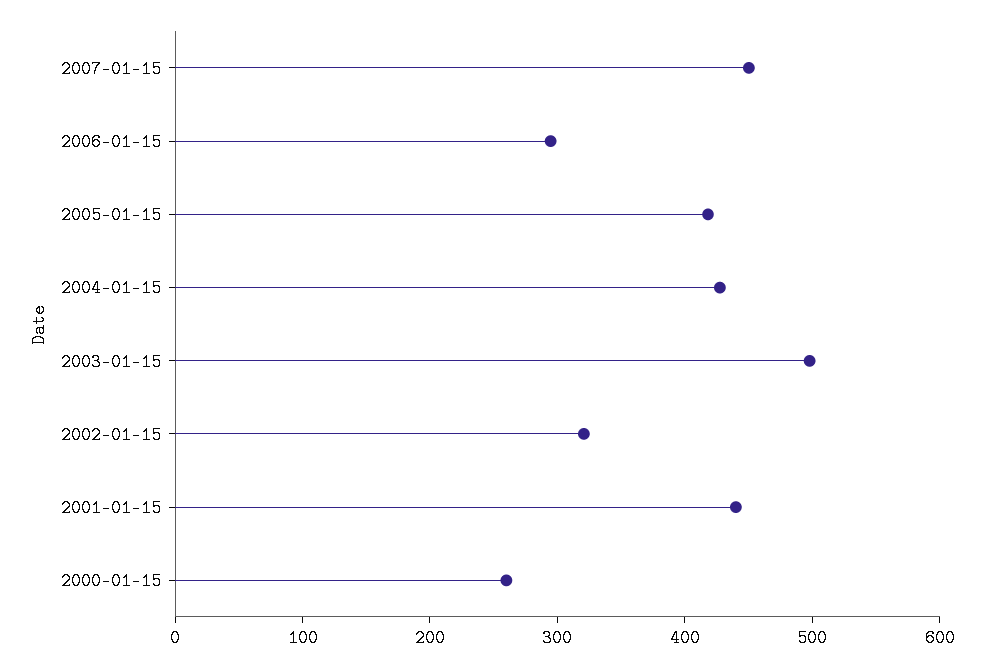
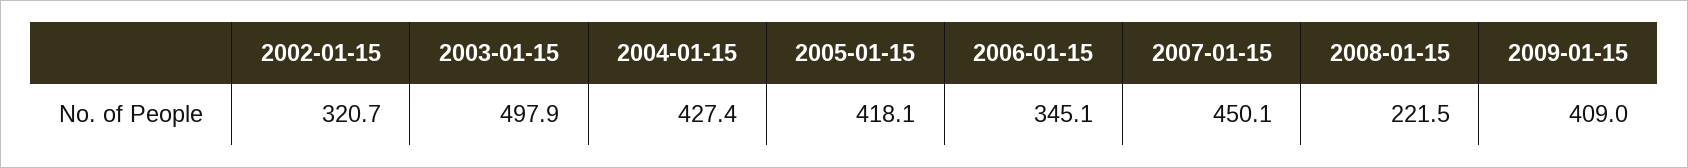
2006-01-15: 300 -> 345.1
2001-01-15: 440 -> none
2000-01-15: 260 -> none
2008-01-15: none -> 221.5
2009-01-15: none -> 409

